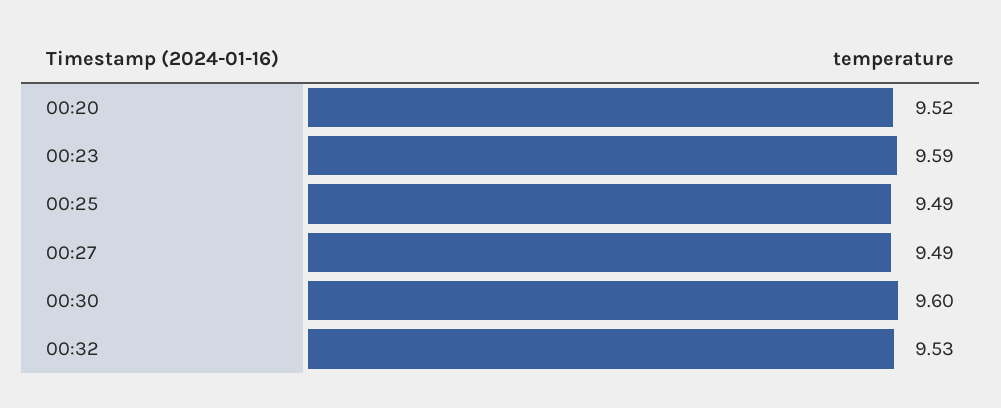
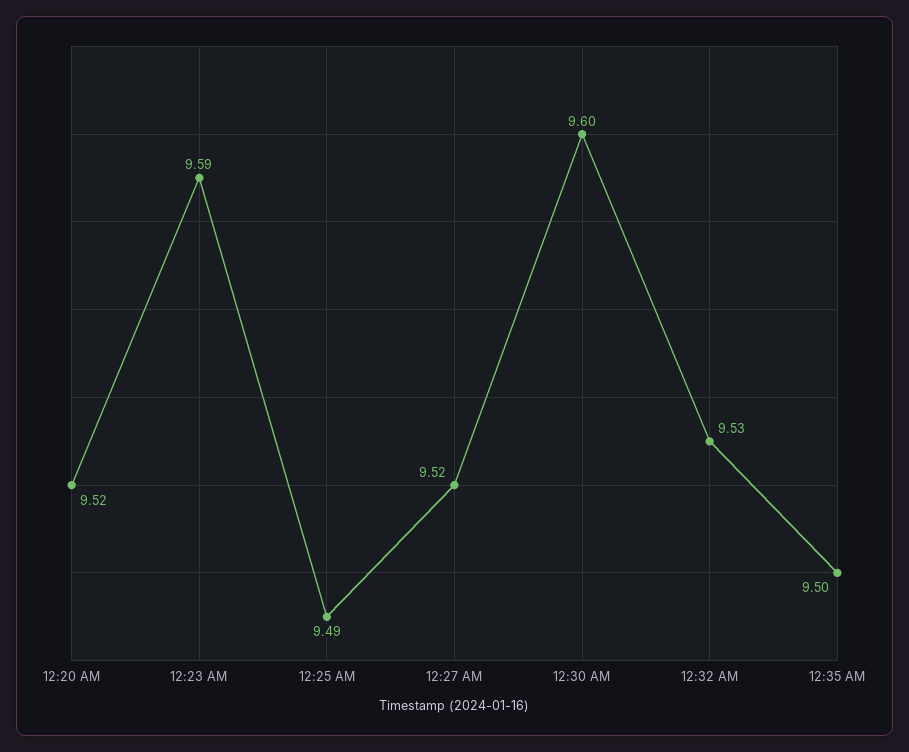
00:27: 9.49 -> 9.52
12:35 AM: none -> 9.5

